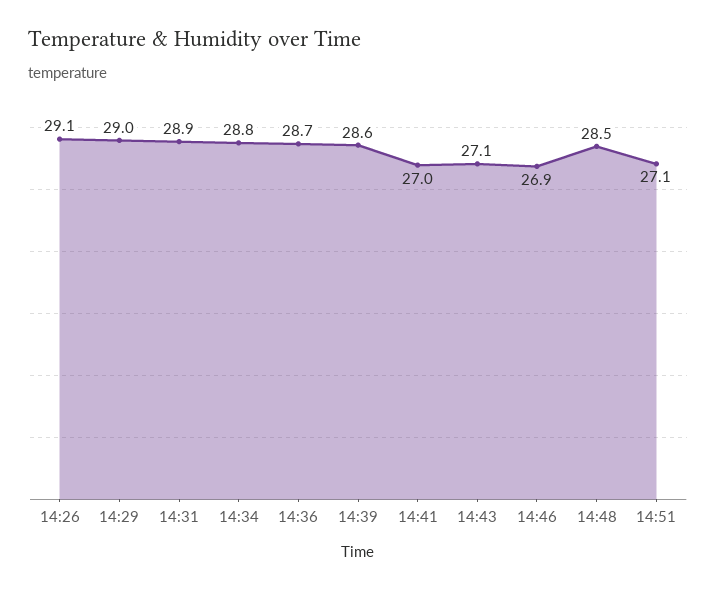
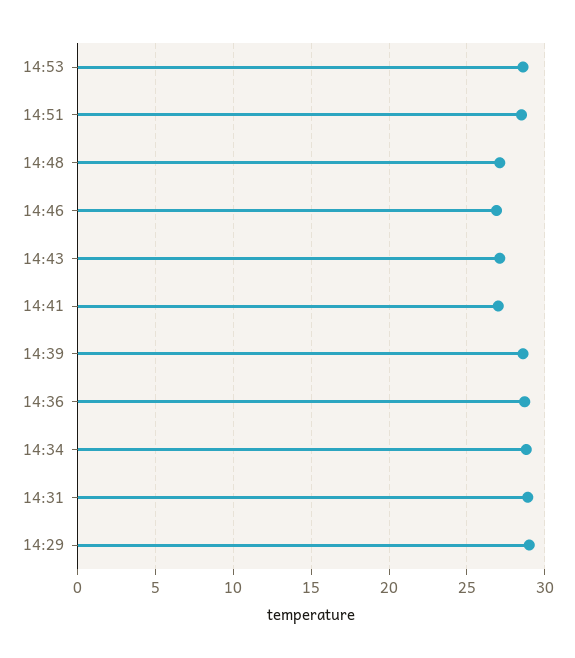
14:26: 29.1 -> none
14:48: 28.5 -> 27
14:51: 27.1 -> 28.5
14:53: none -> 28.5

